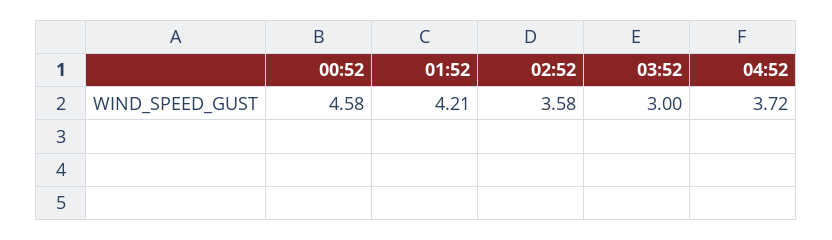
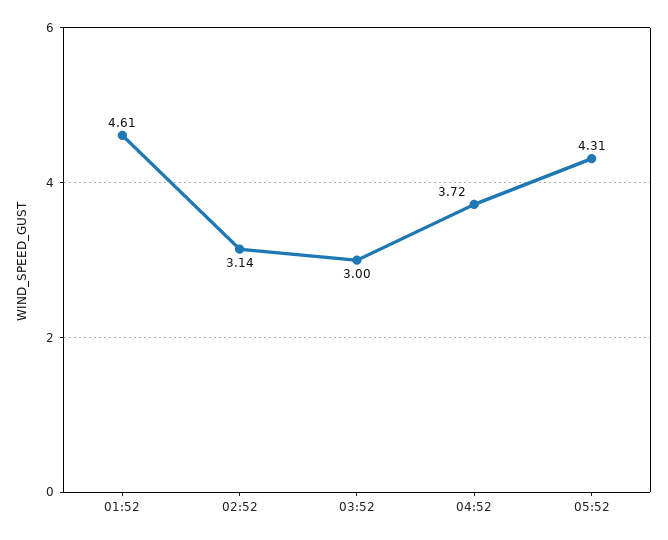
00:52: 4.58 -> none
01:52: 4.21 -> 4.61
02:52: 3.58 -> 3.14
05:52: none -> 4.31

